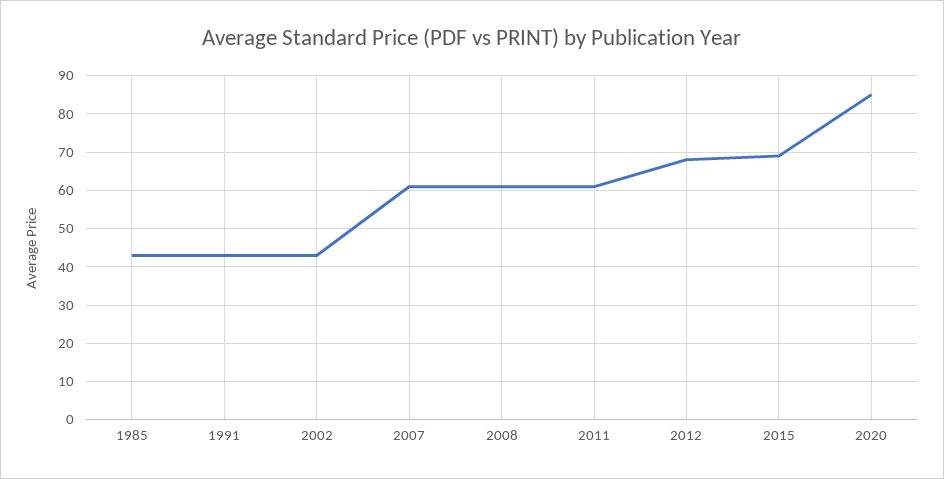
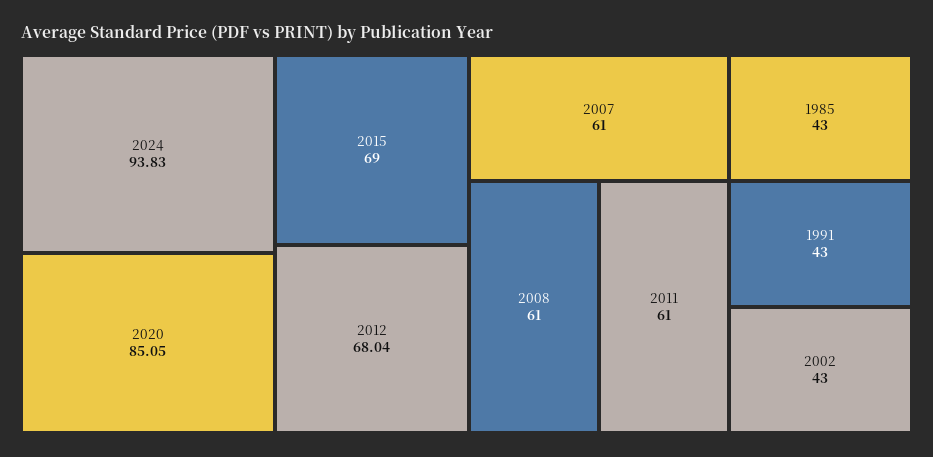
2024: none -> 93.83

